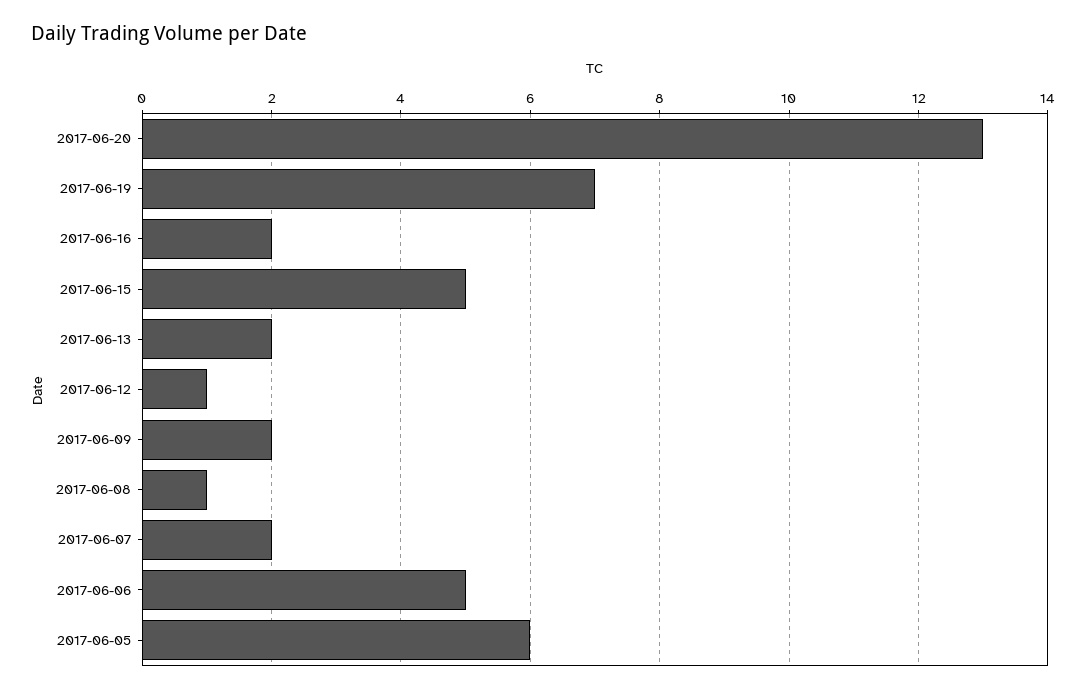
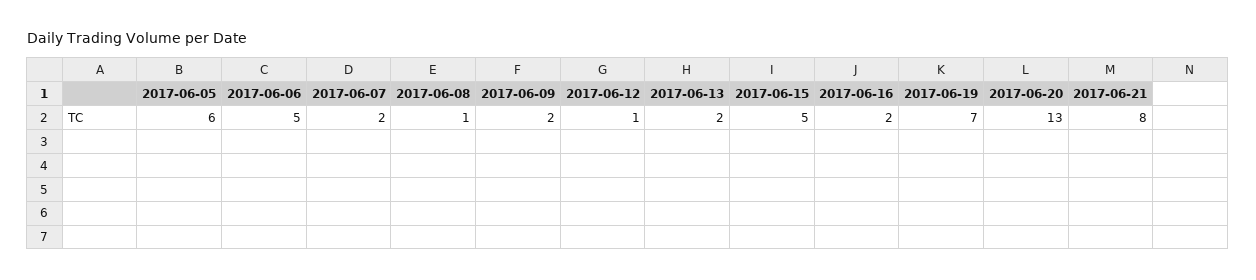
2017-06-21: none -> 8

